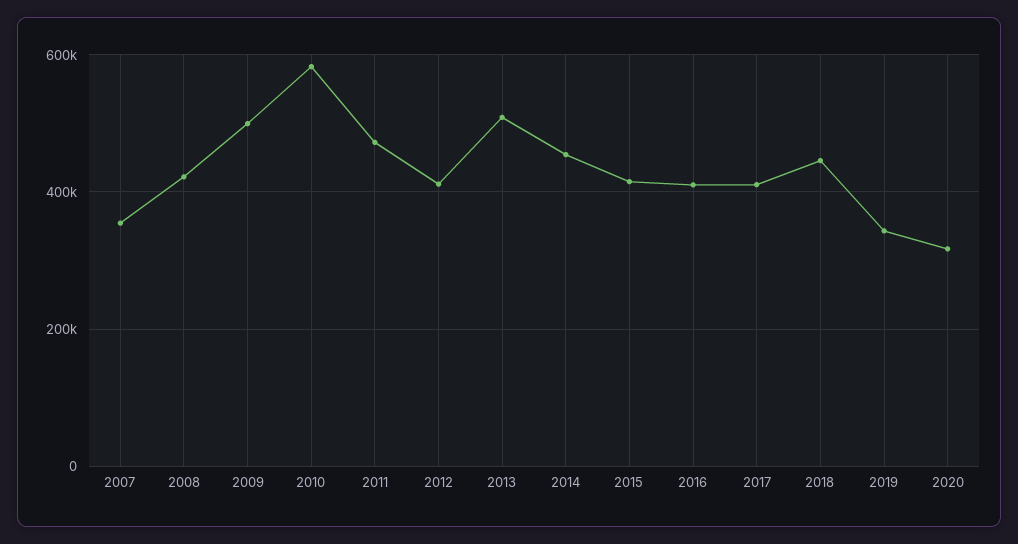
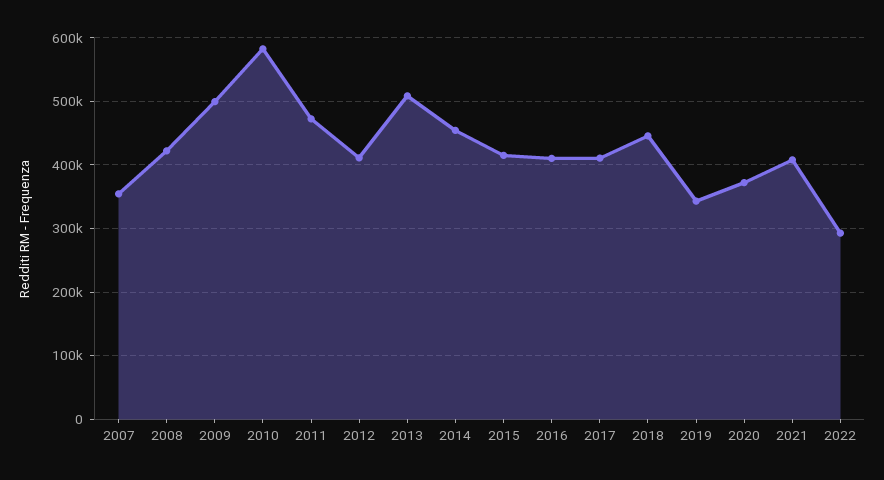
2020: 320000 -> 370000
2021: none -> 410000
2022: none -> 290000

